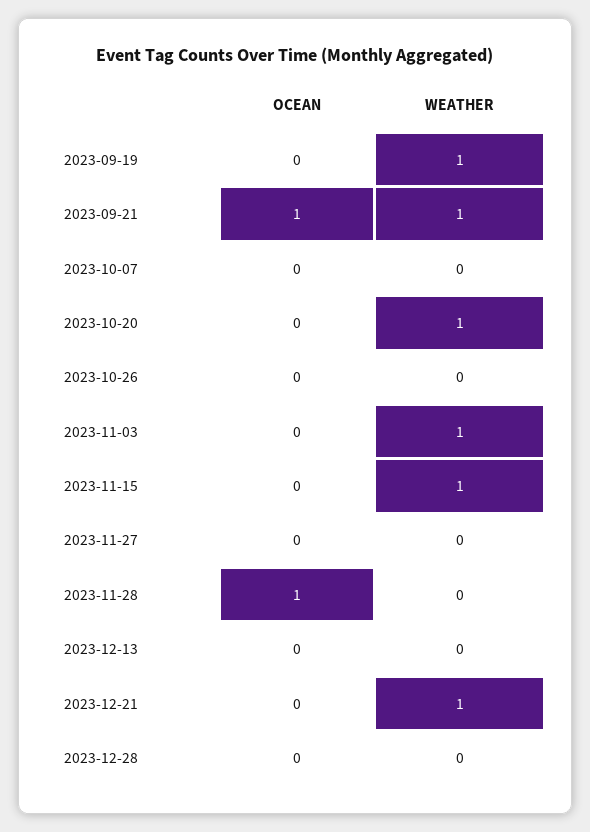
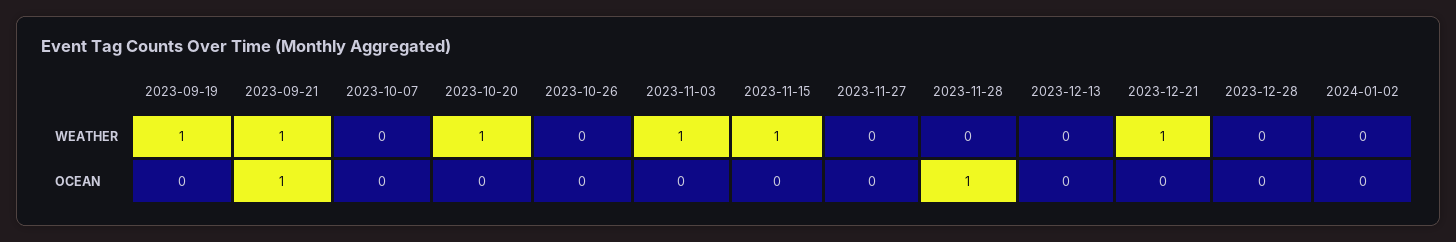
WEATHER, 2024-01-02: none -> 0
OCEAN, 2024-01-02: none -> 0

